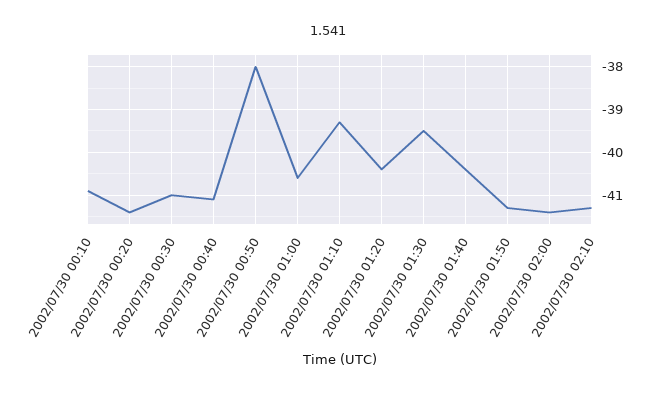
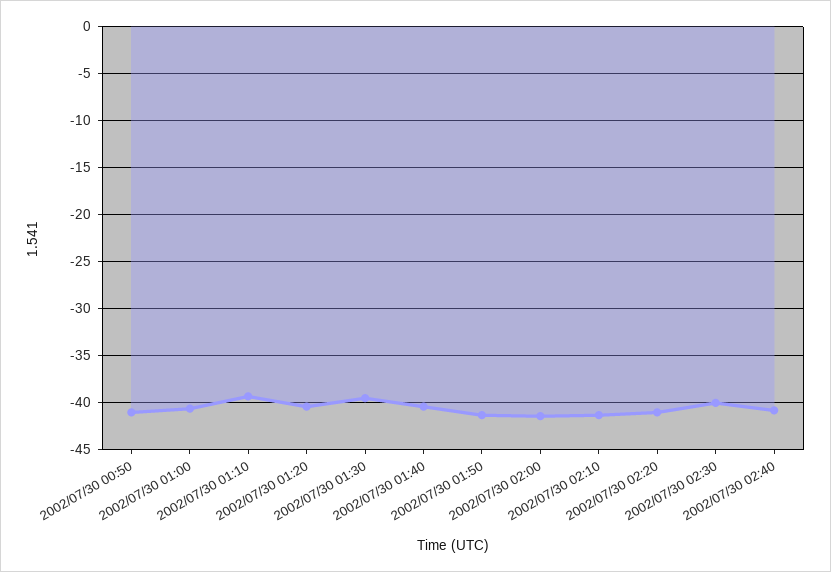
2002/07/30 00:10: -41 -> none
2002/07/30 00:20: -41.5 -> none
2002/07/30 00:30: -41 -> none
2002/07/30 00:40: -41 -> none
2002/07/30 00:50: -38 -> -41
2002/07/30 02:20: none -> -41
2002/07/30 02:30: none -> -40
2002/07/30 02:40: none -> -41

